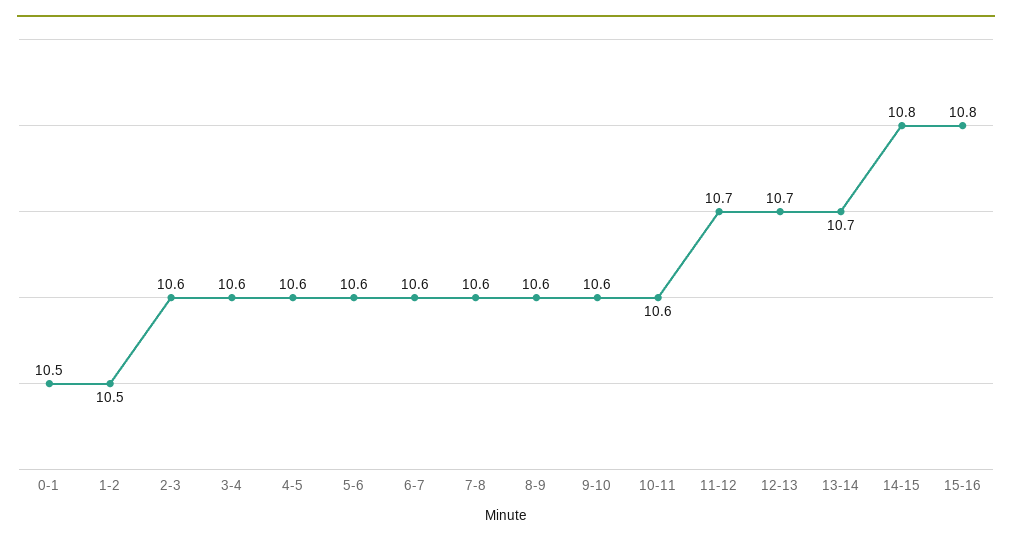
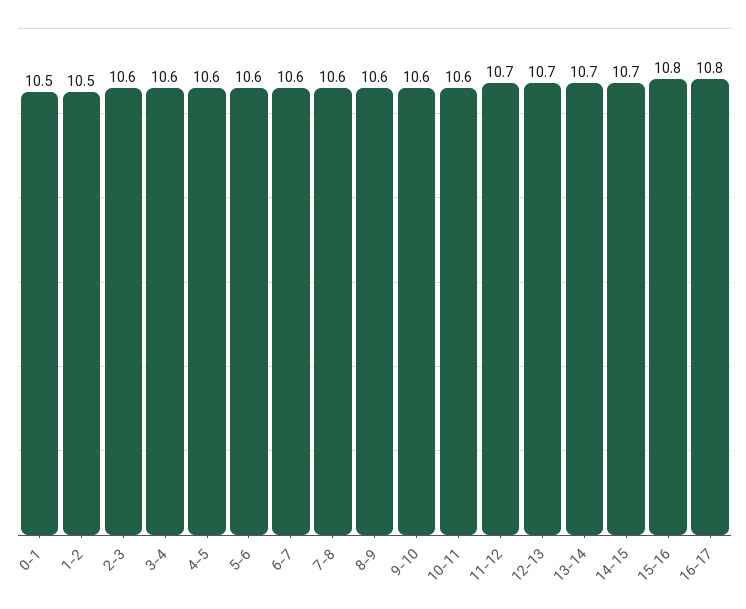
14-15: 10.8 -> 10.7
16-17: none -> 10.8

